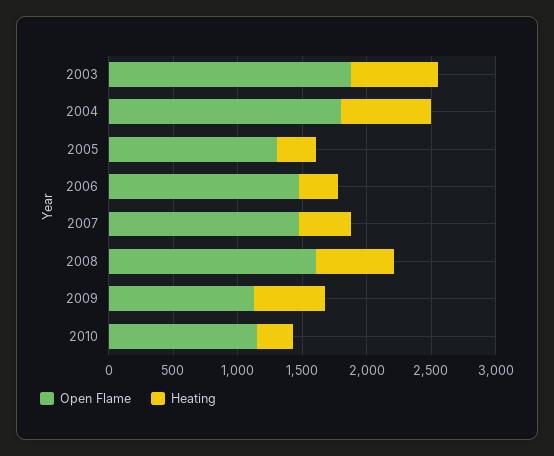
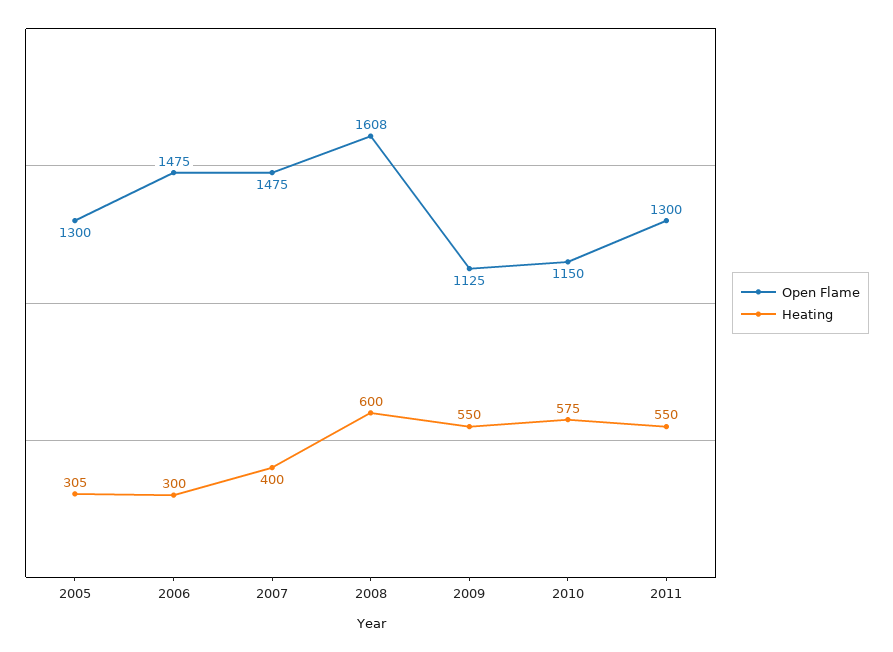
Open Flame, 2003: 1900 -> none
Heating, 2003: 700 -> none
Open Flame, 2004: 1800 -> none
Heating, 2004: 700 -> none
Heating, 2010: 300 -> 575
Open Flame, 2011: none -> 1300
Heating, 2011: none -> 550

